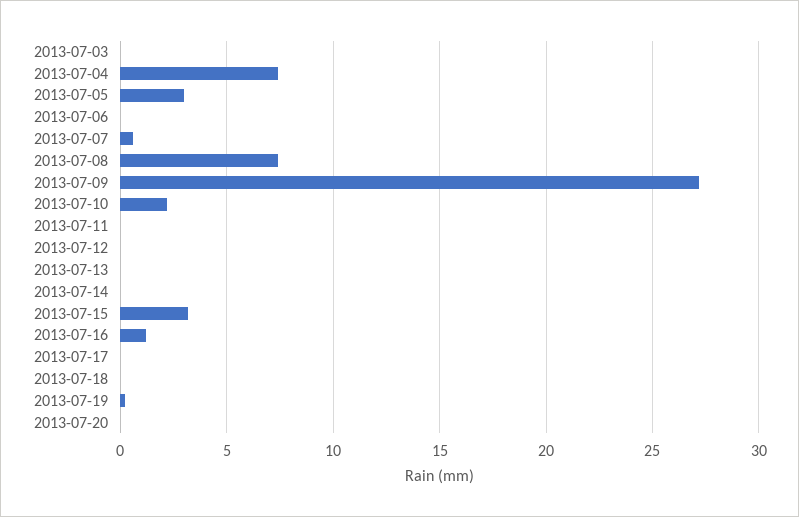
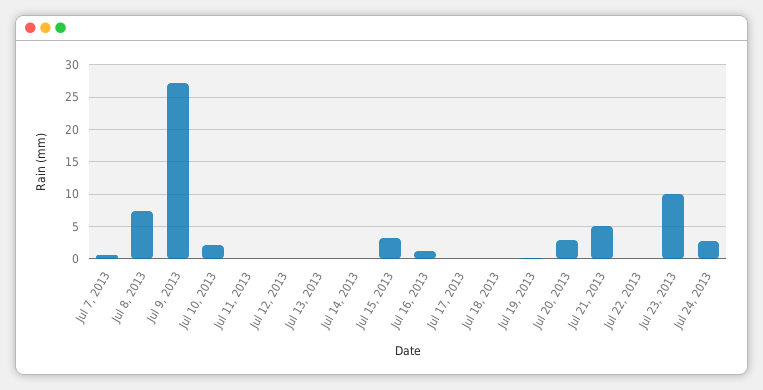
2013-07-03: 0 -> none
2013-07-04: 7.5 -> none
2013-07-05: 3 -> none
2013-07-06: 0 -> none
2013-07-20: 0 -> 3
Jul 21, 2013: none -> 5
Jul 22, 2013: none -> 0
Jul 23, 2013: none -> 10
Jul 24, 2013: none -> 3

